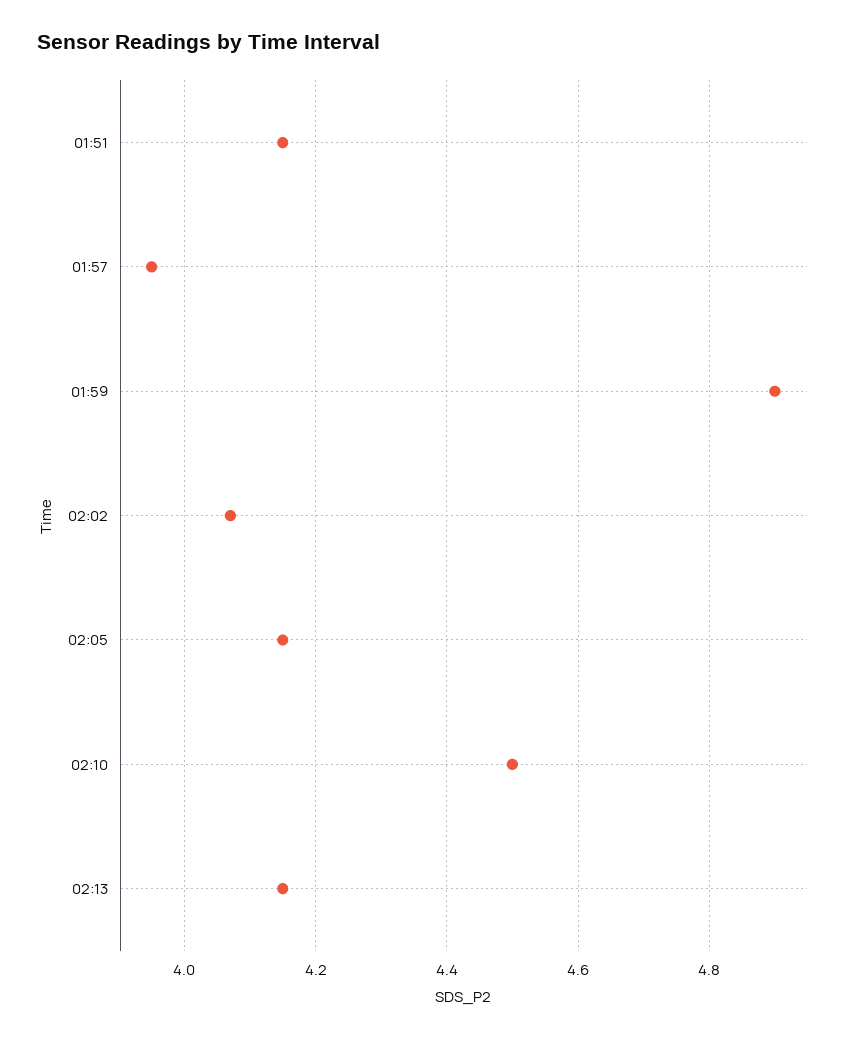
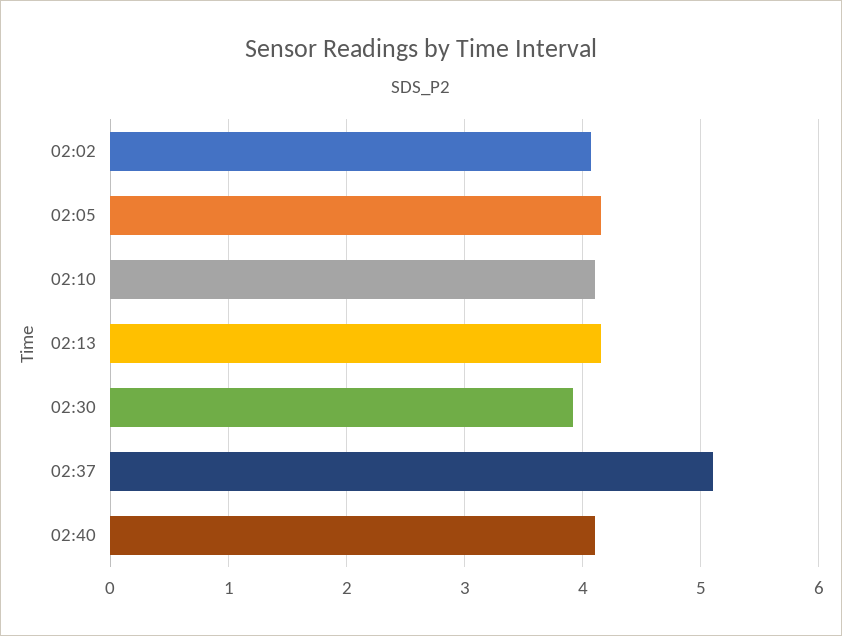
01:51: 4.15 -> none
01:57: 3.95 -> none
01:59: 4.9 -> none
02:10: 4.5 -> 4.1
02:30: none -> 3.9
02:37: none -> 5.1
02:40: none -> 4.1

